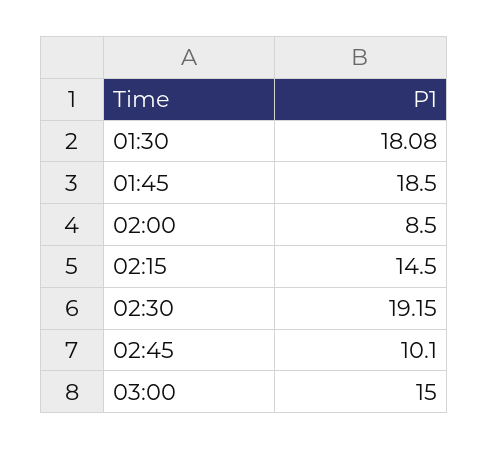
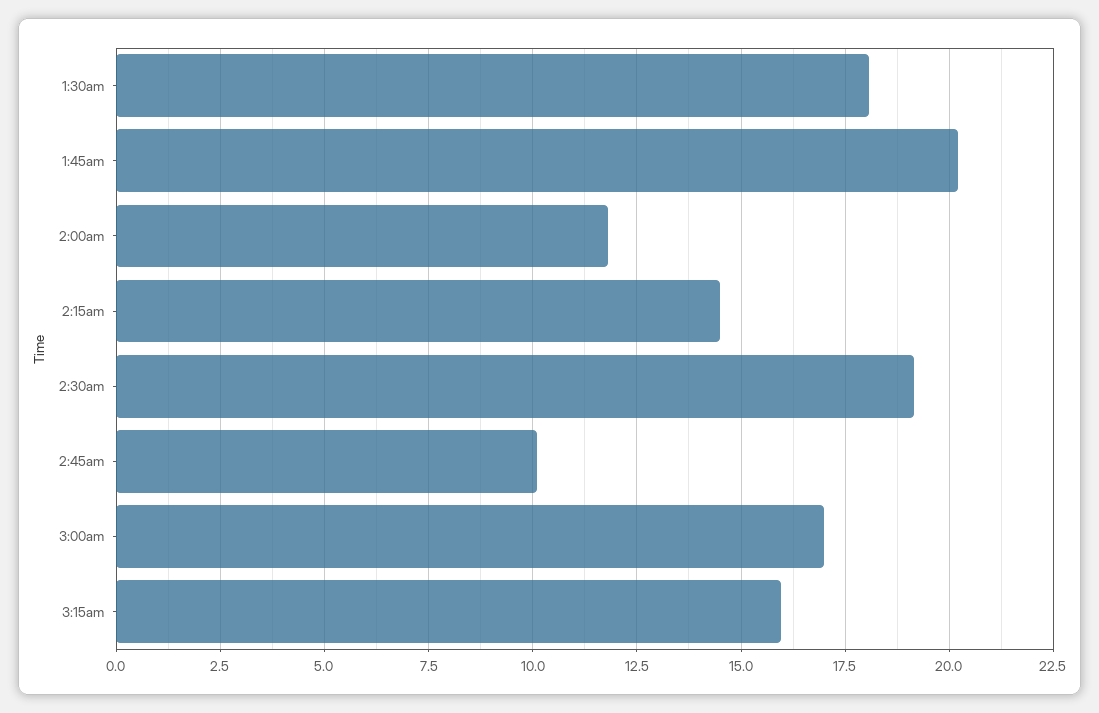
01:45: 18.5 -> 20.25
02:00: 8.5 -> 11.75
03:00: 15 -> 17
3:15am: none -> 16

